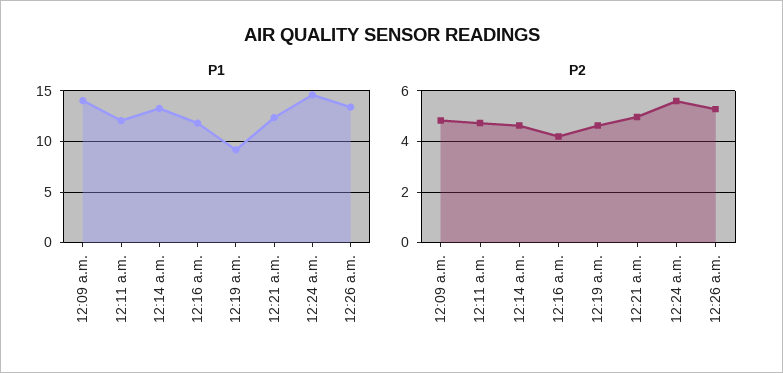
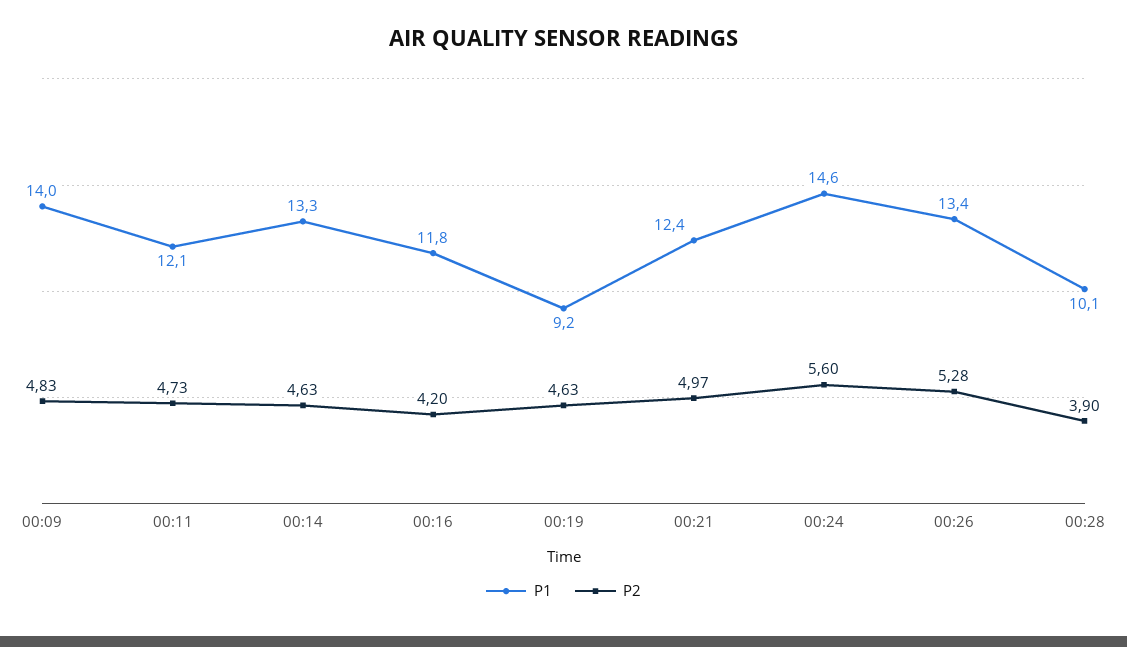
P1, 00:28: none -> 10.1
P2, 00:28: none -> 3.9

